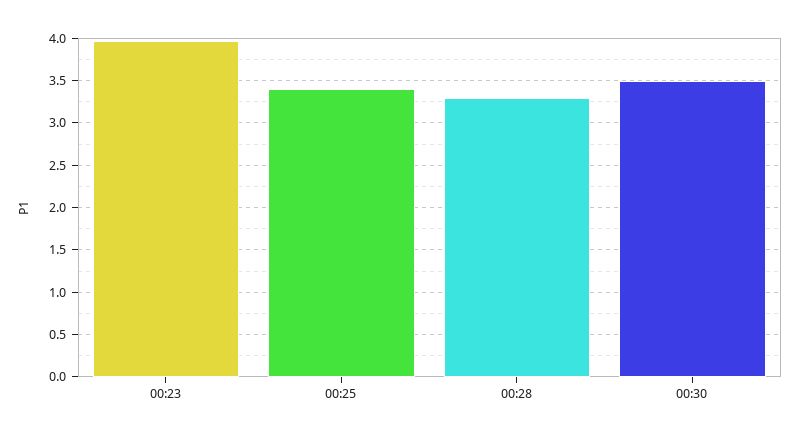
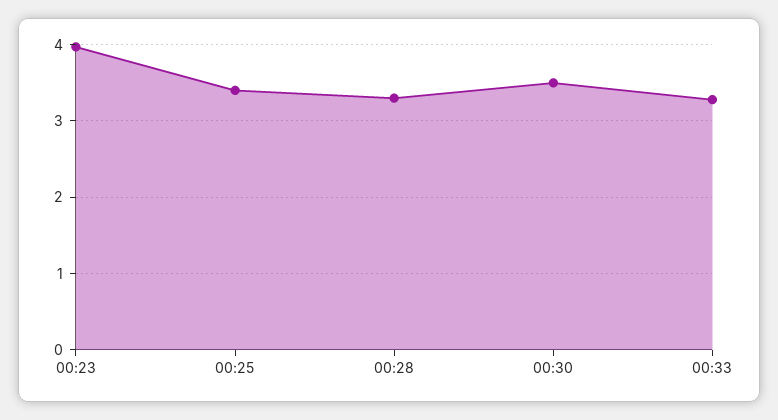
00:33: none -> 3.3

